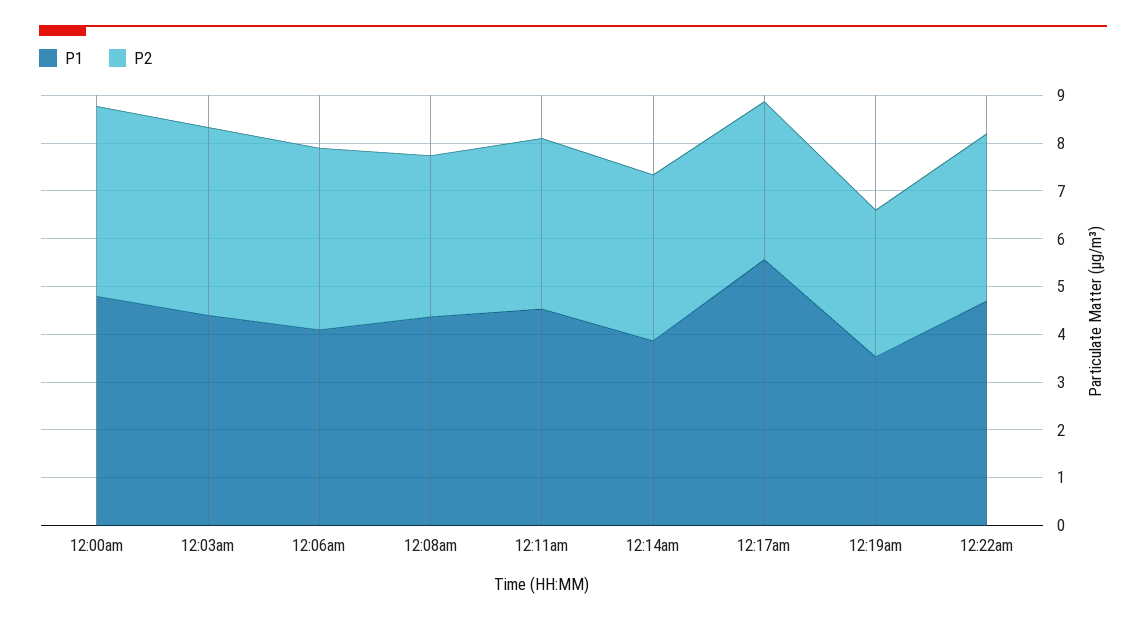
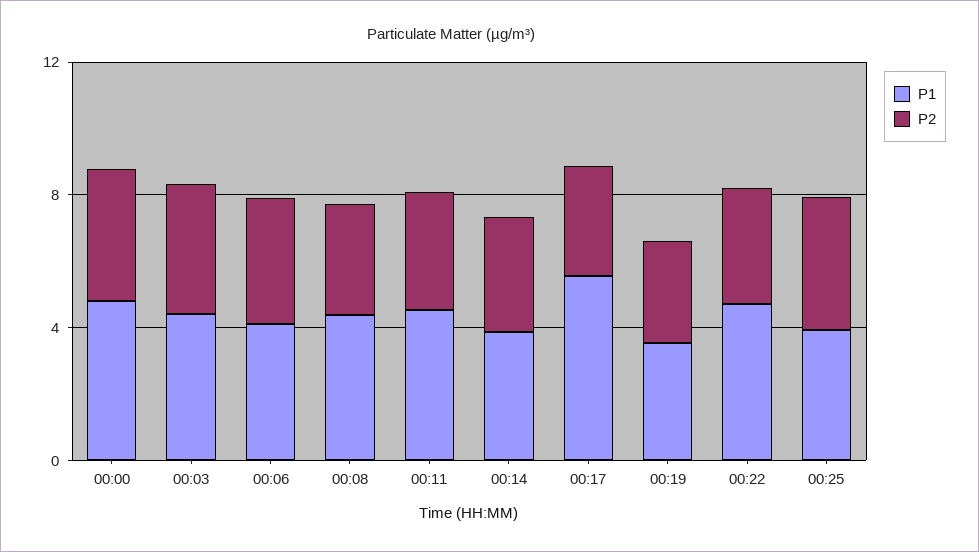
P1, 00:25: none -> 4
P2, 00:25: none -> 4

